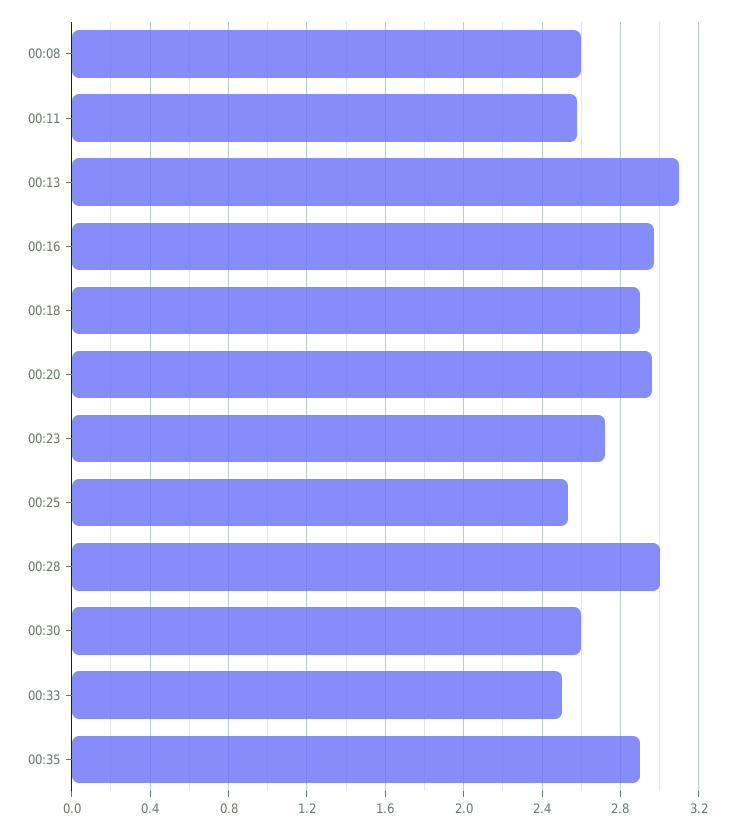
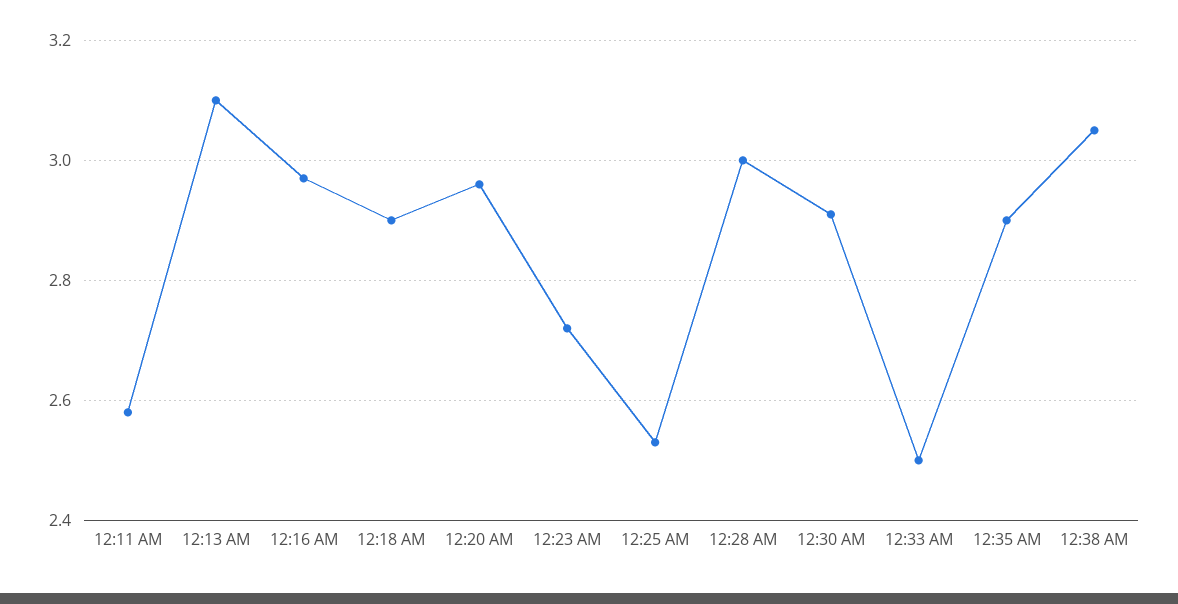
00:08: 2.6 -> none
00:30: 2.6 -> 2.9
12:38 AM: none -> 3.05

